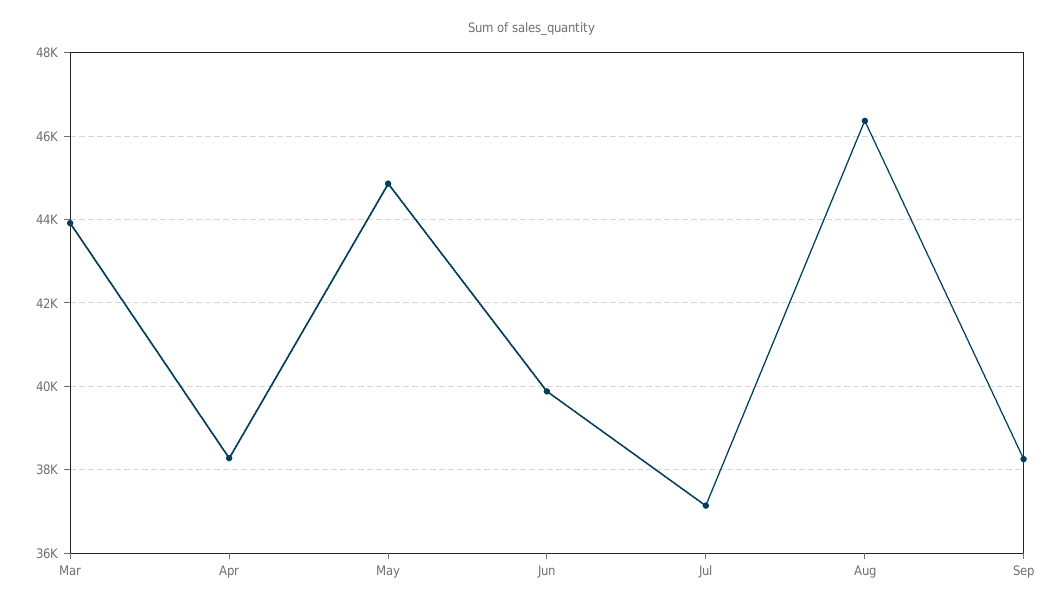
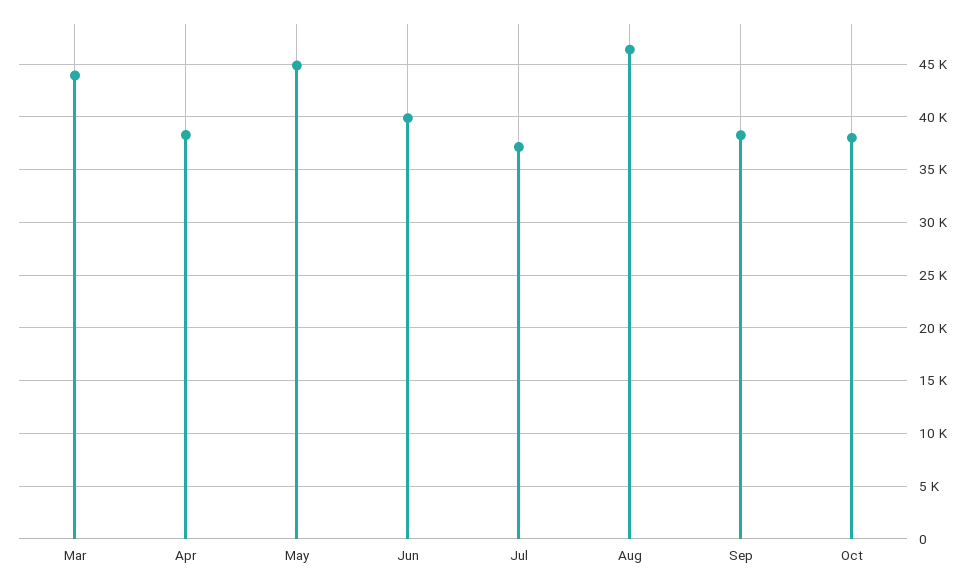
Oct: none -> 38000

